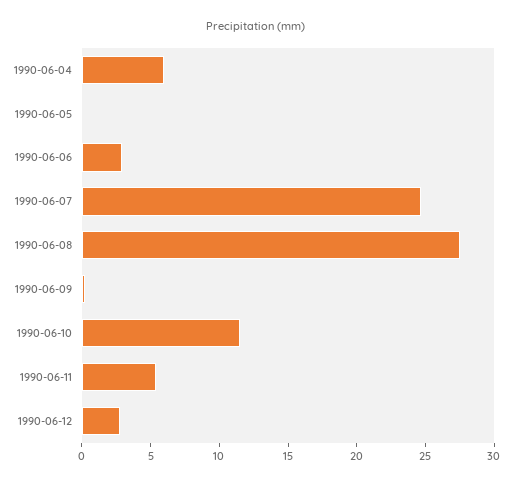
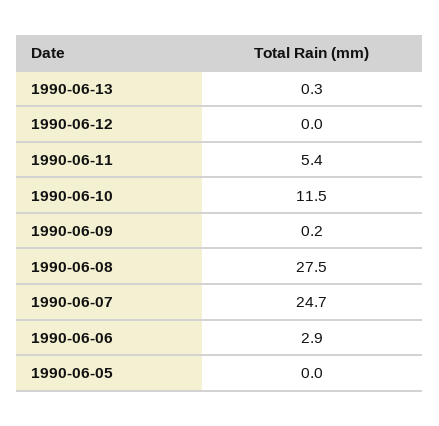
1990-06-04: 6 -> none
1990-06-12: 3 -> 0
1990-06-13: none -> 0.3

